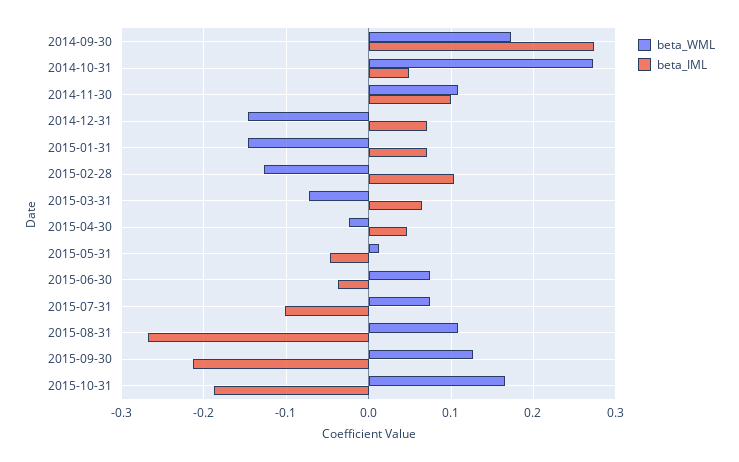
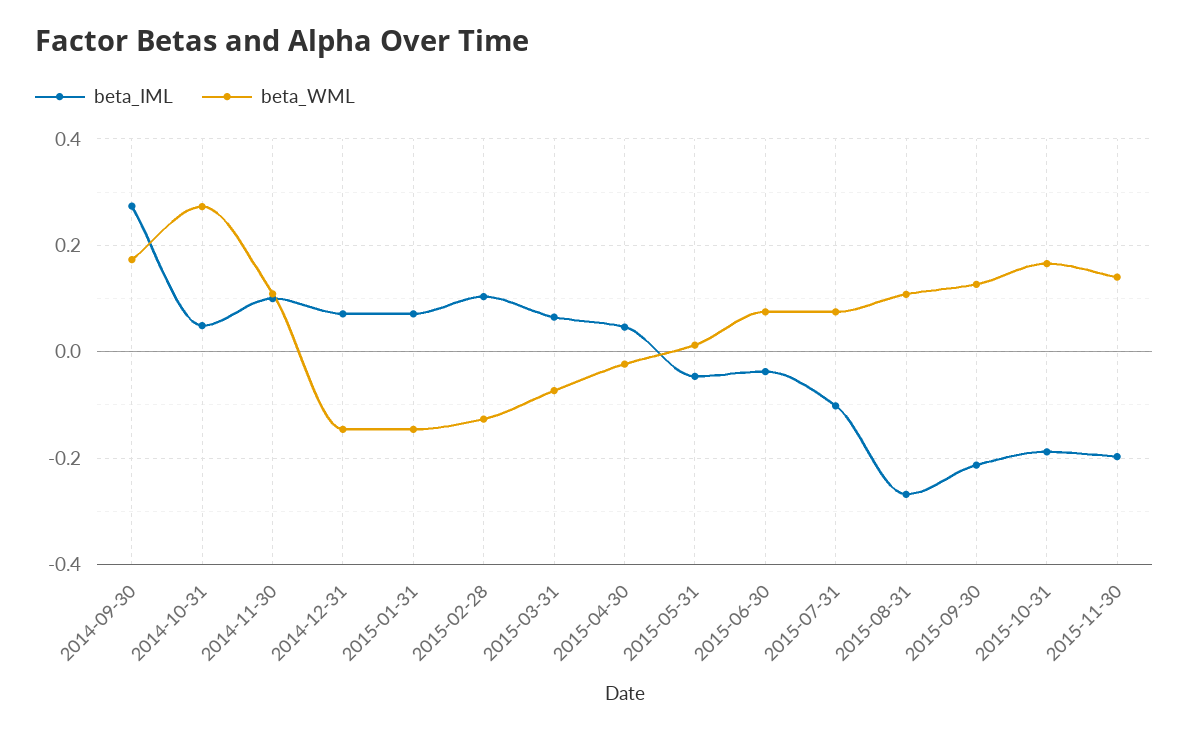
beta_IML, 2015-11-30: none -> -0.2
beta_WML, 2015-11-30: none -> 0.14

